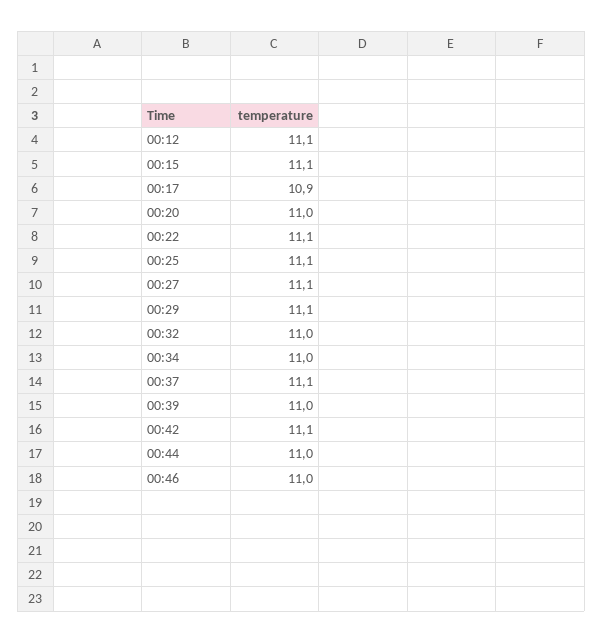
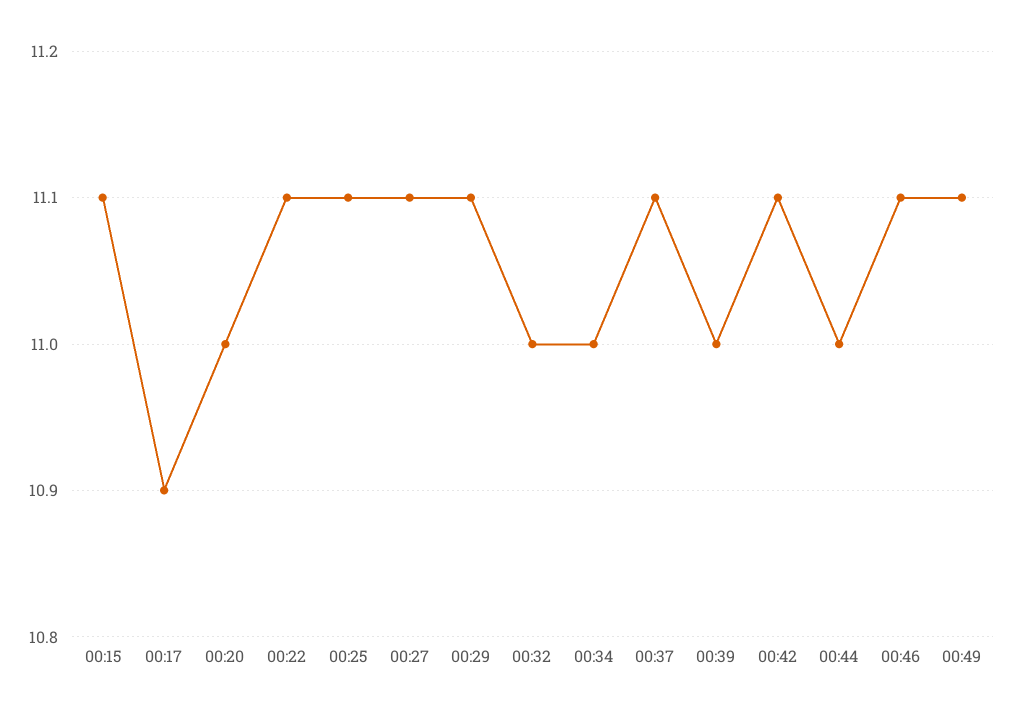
00:12: 11.1 -> none
00:46: 11 -> 11.1
00:49: none -> 11.1

